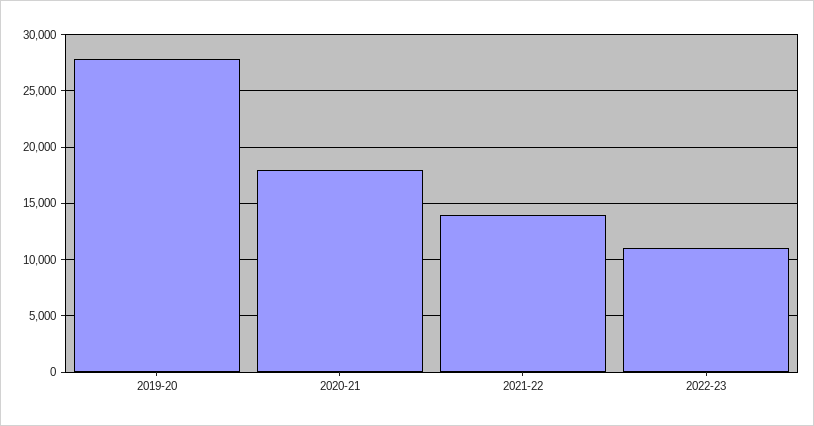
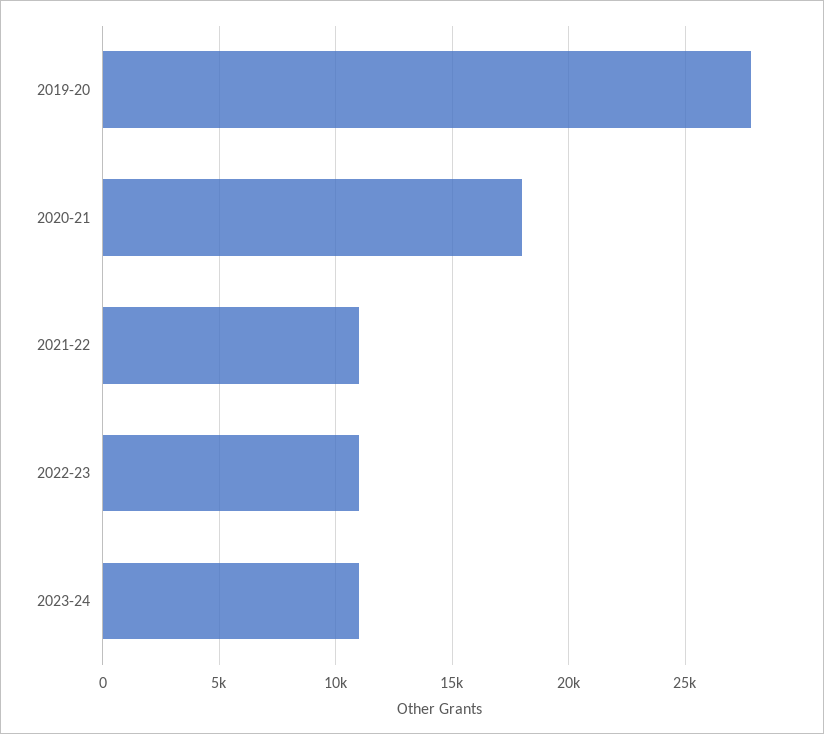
2021-22: 14000 -> 11000
2023-24: none -> 11000

